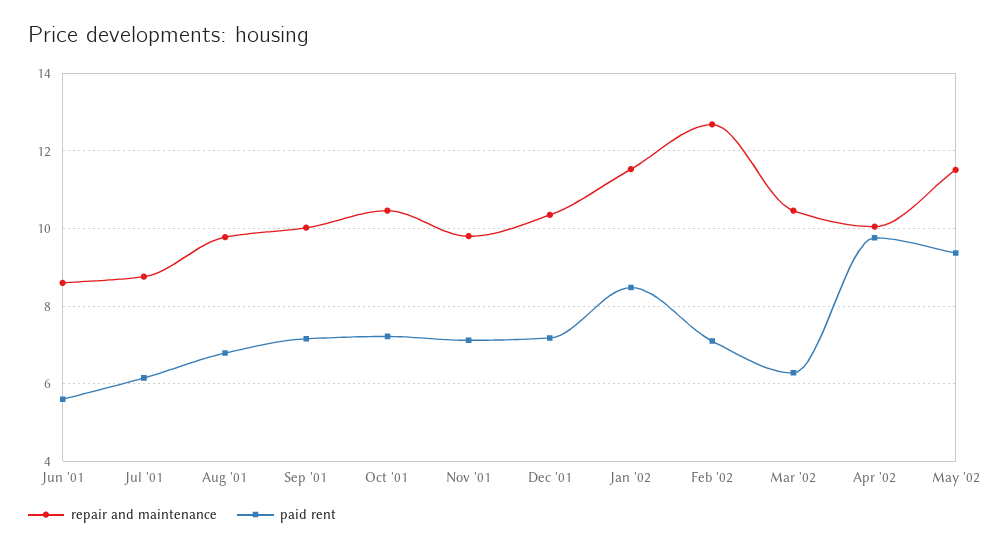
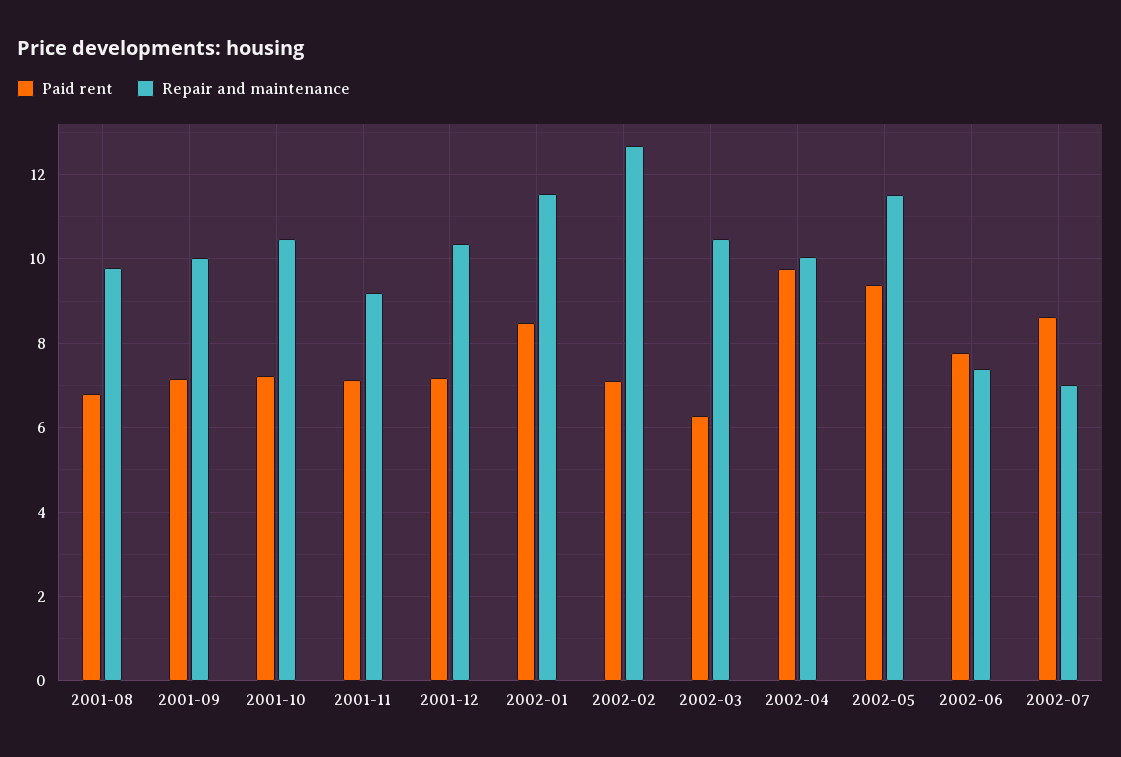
repair and maintenance, Jun '01: 8.6 -> none
paid rent, Jun '01: 5.6 -> none
repair and maintenance, Jul '01: 8.8 -> none
paid rent, Jul '01: 6.2 -> none
repair and maintenance, Nov '01: 9.8 -> 9.2
paid rent, 2002-06: none -> 7.8
repair and maintenance, 2002-06: none -> 7.4
paid rent, 2002-07: none -> 8.6
repair and maintenance, 2002-07: none -> 7

